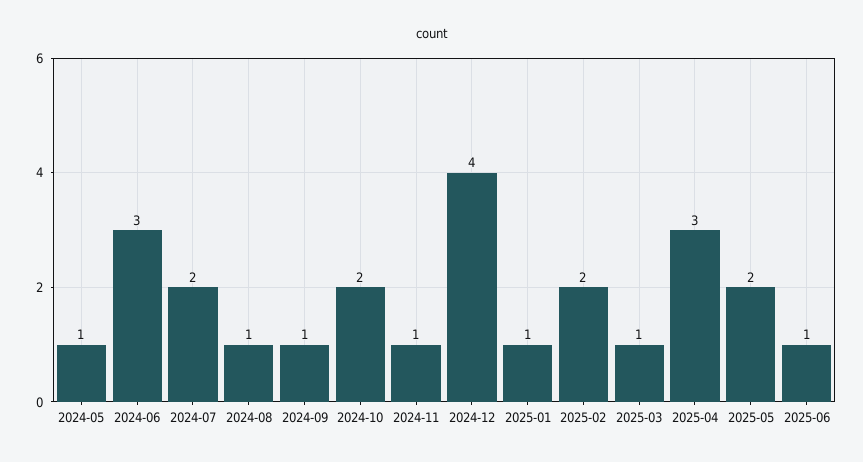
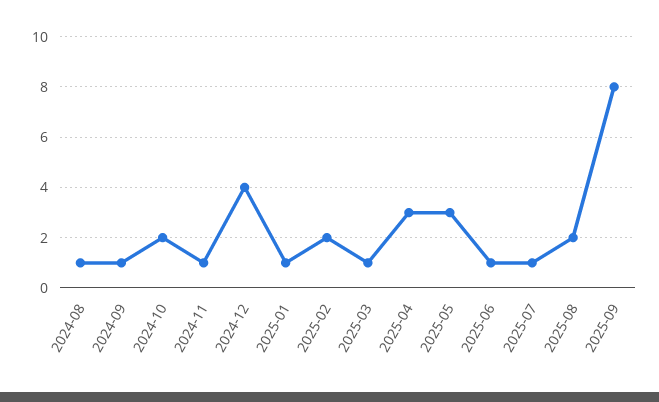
2024-05: 1 -> none
2024-06: 3 -> none
2024-07: 2 -> none
2025-05: 2 -> 3
2025-07: none -> 1
2025-08: none -> 2
2025-09: none -> 8

